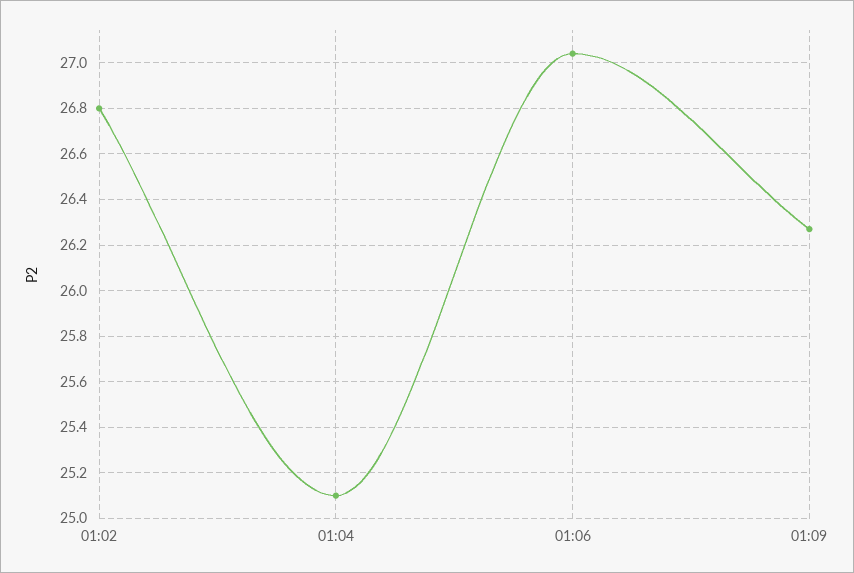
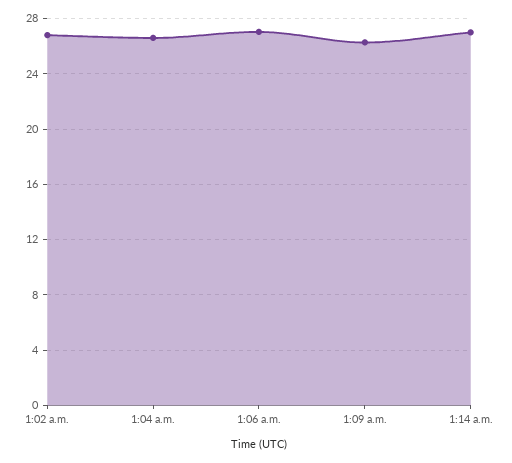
01:04: 25.1 -> 26.5
1:14 a.m.: none -> 27

